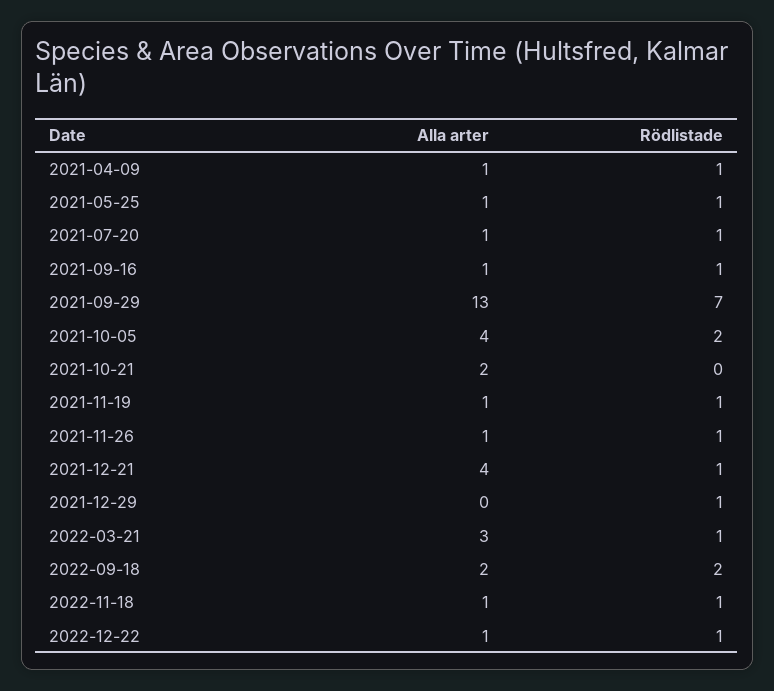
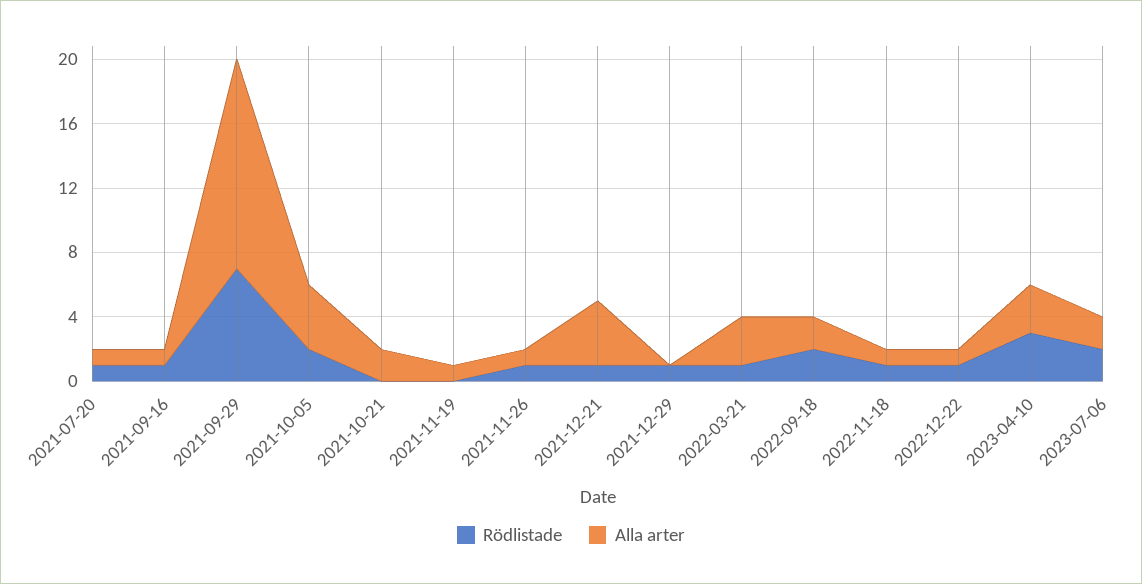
Alla arter, 2021-04-09: 1 -> none
Rödlistade, 2021-04-09: 1 -> none
Alla arter, 2021-05-25: 1 -> none
Rödlistade, 2021-05-25: 1 -> none
Rödlistade, 2021-11-19: 1 -> 0
Rödlistade, 2023-04-10: none -> 3
Alla arter, 2023-04-10: none -> 3
Rödlistade, 2023-07-06: none -> 2
Alla arter, 2023-07-06: none -> 2

